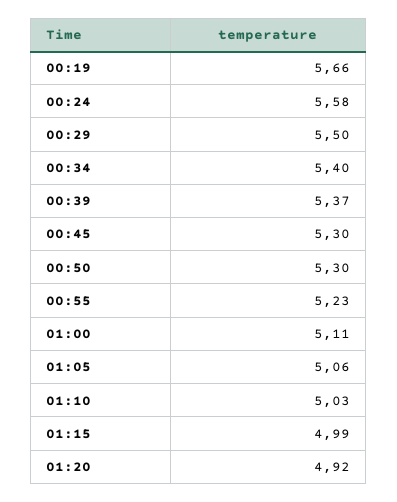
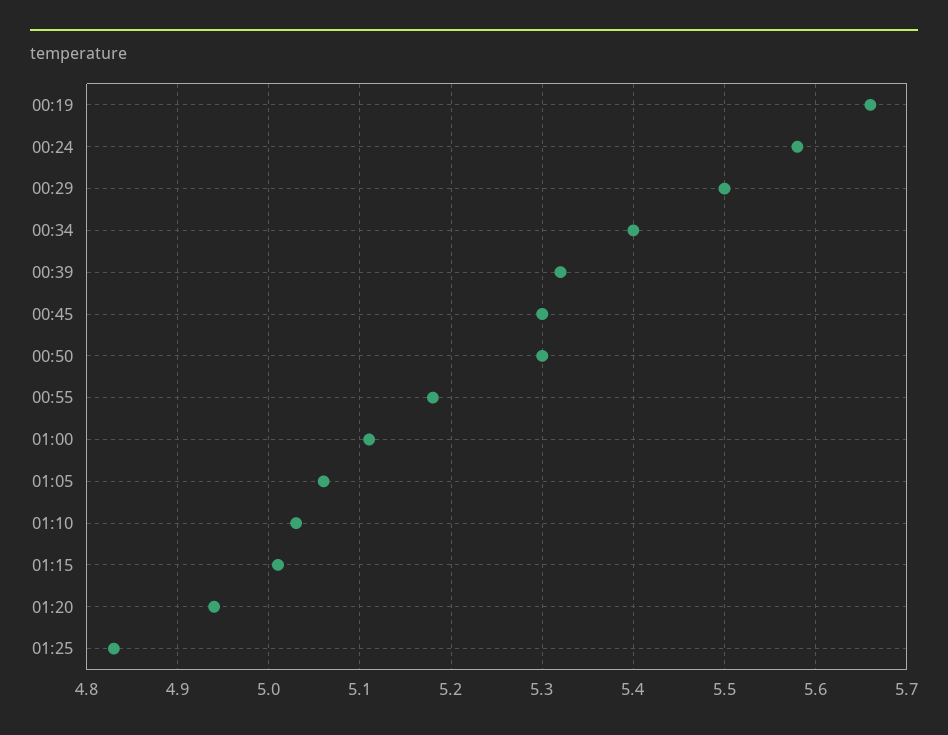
00:39: 5.37 -> 5.32
00:55: 5.23 -> 5.18
01:15: 4.99 -> 5.01
01:20: 4.92 -> 4.94
01:25: none -> 4.83

